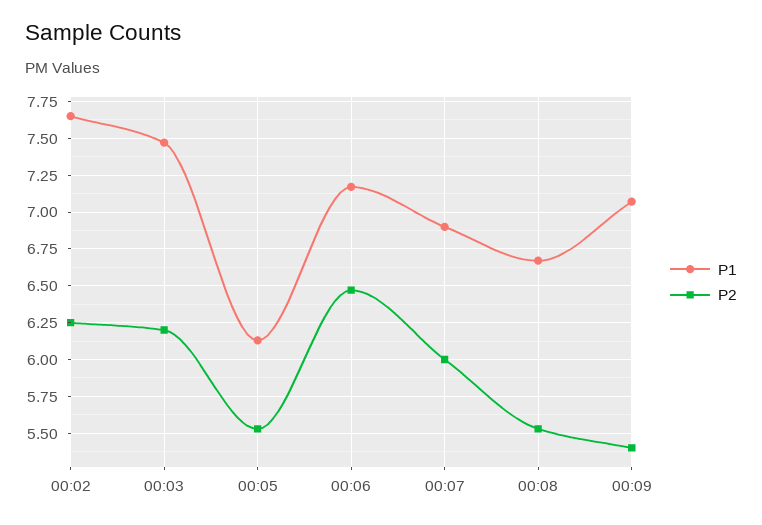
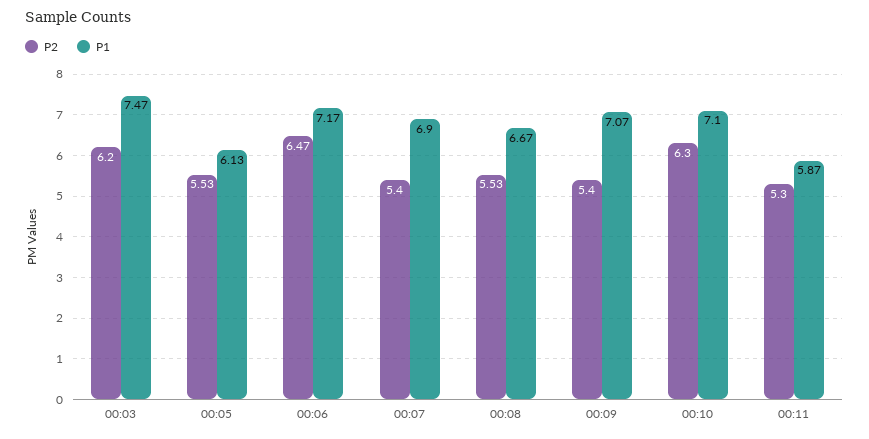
P1, 00:02: 7.65 -> none
P2, 00:02: 6.25 -> none
P2, 00:07: 6 -> 5.4
P2, 00:10: none -> 6.3
P1, 00:10: none -> 7.1
P2, 00:11: none -> 5.3
P1, 00:11: none -> 5.87

